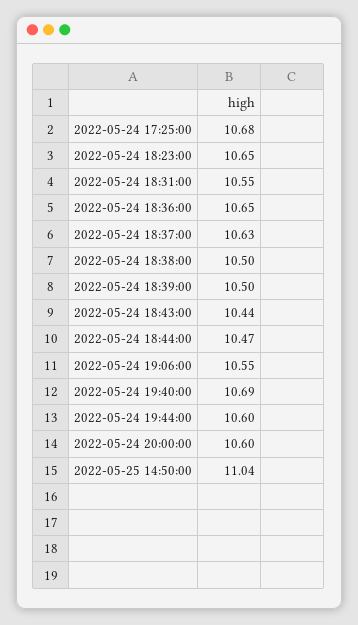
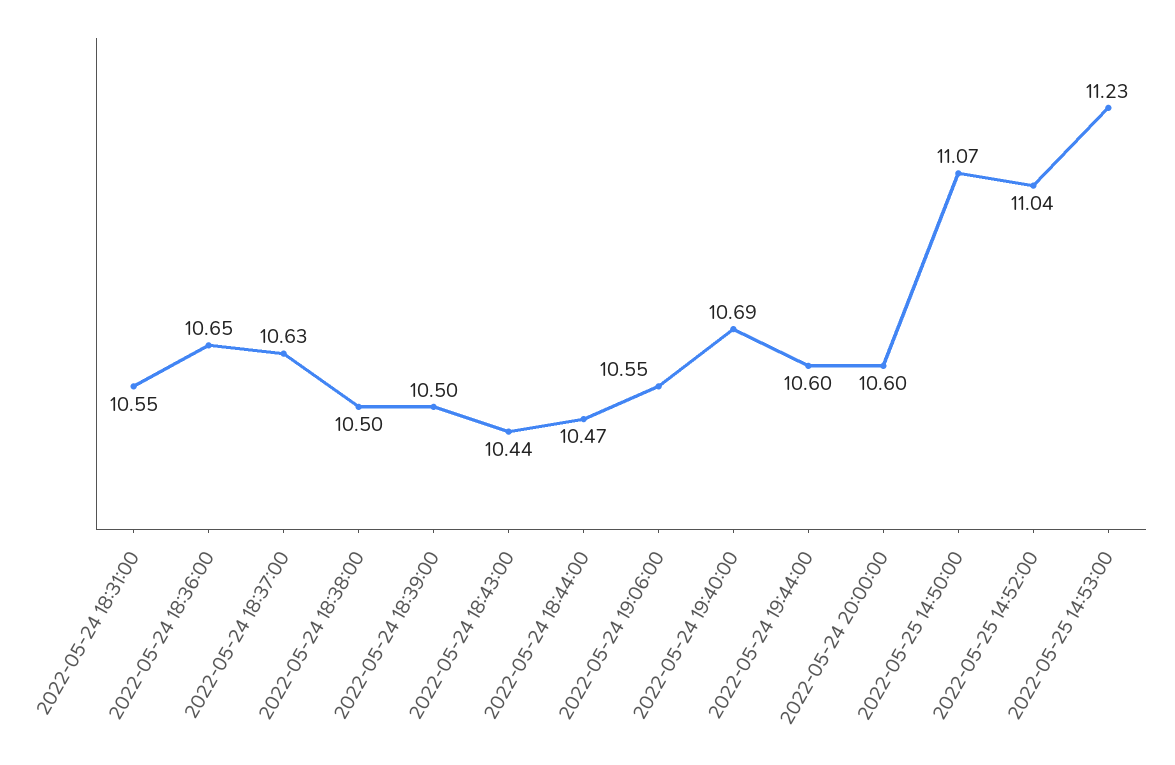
2022-05-24 17:25:00: 10.68 -> none
2022-05-24 18:23:00: 10.65 -> none
2022-05-25 14:50:00: 11.04 -> 11.07
2022-05-25 14:52:00: none -> 11.04
2022-05-25 14:53:00: none -> 11.23

